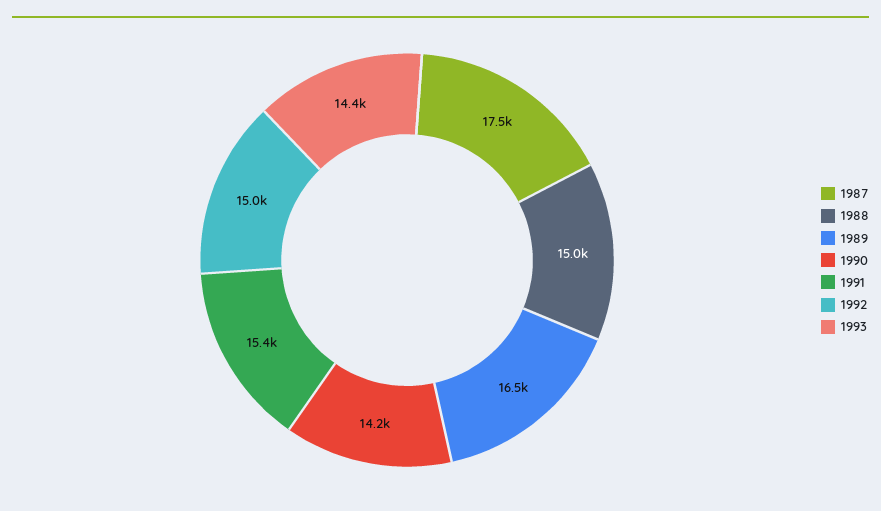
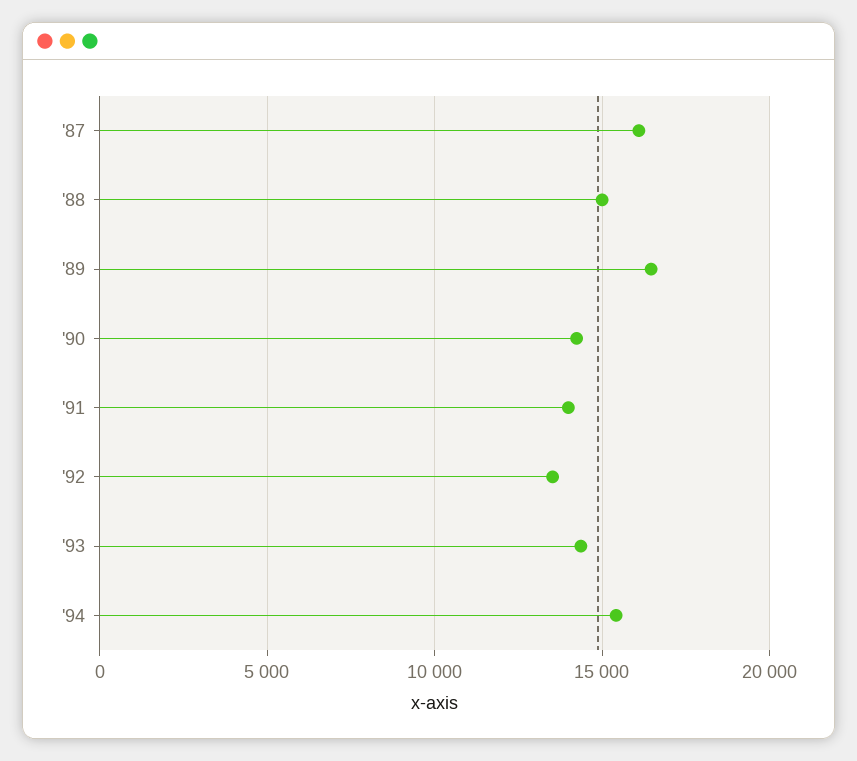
1987: 17500 -> 16000
1991: 15400 -> 14000
1992: 15000 -> 13500
'94: none -> 15500

